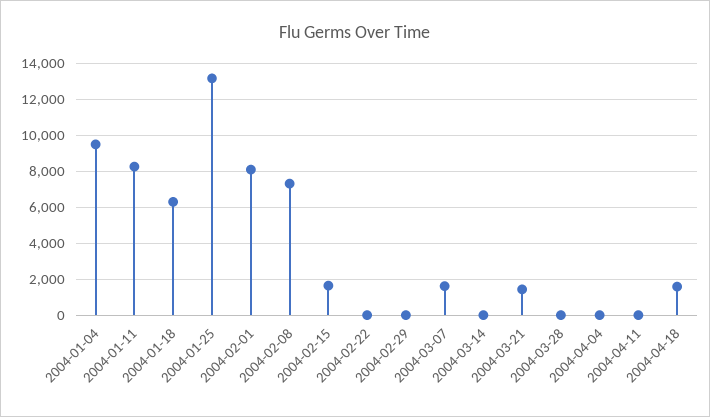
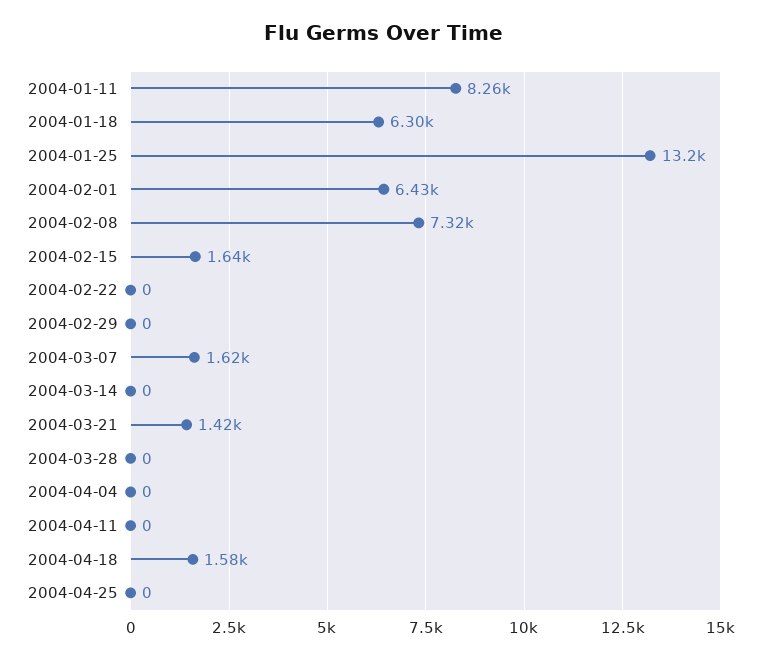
2004-01-04: 9500 -> none
2004-02-01: 8000 -> 6430
2004-04-25: none -> 0

